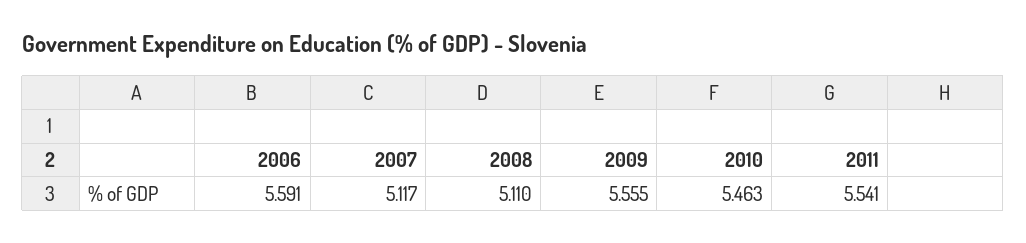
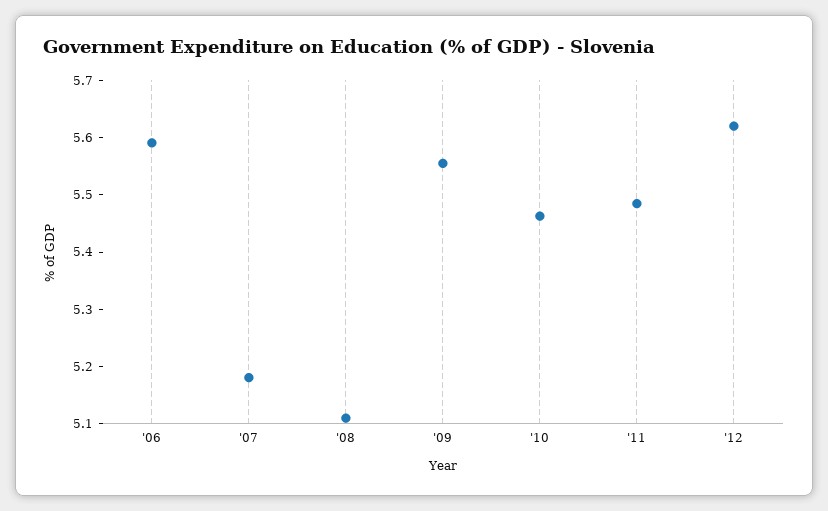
2007: 5.117 -> 5.18
2011: 5.541 -> 5.48
'12: none -> 5.62

